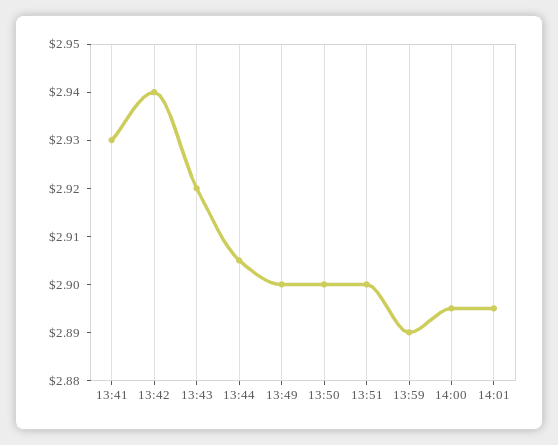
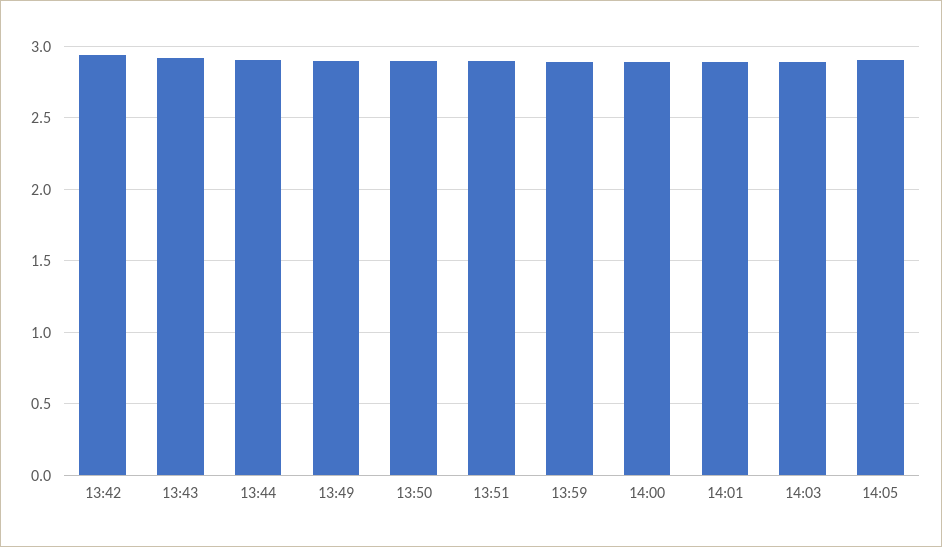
13:41: 2.93 -> none
14:03: none -> 2.9
14:05: none -> 2.9

